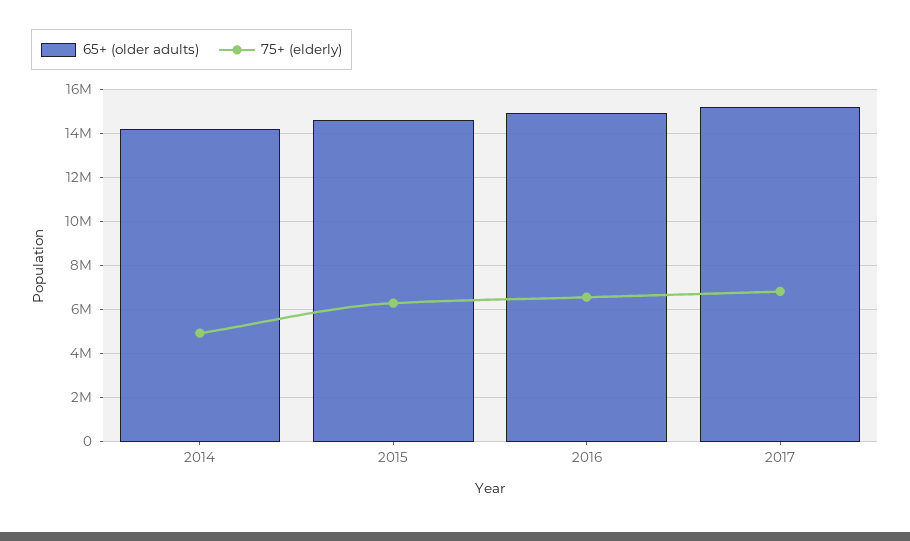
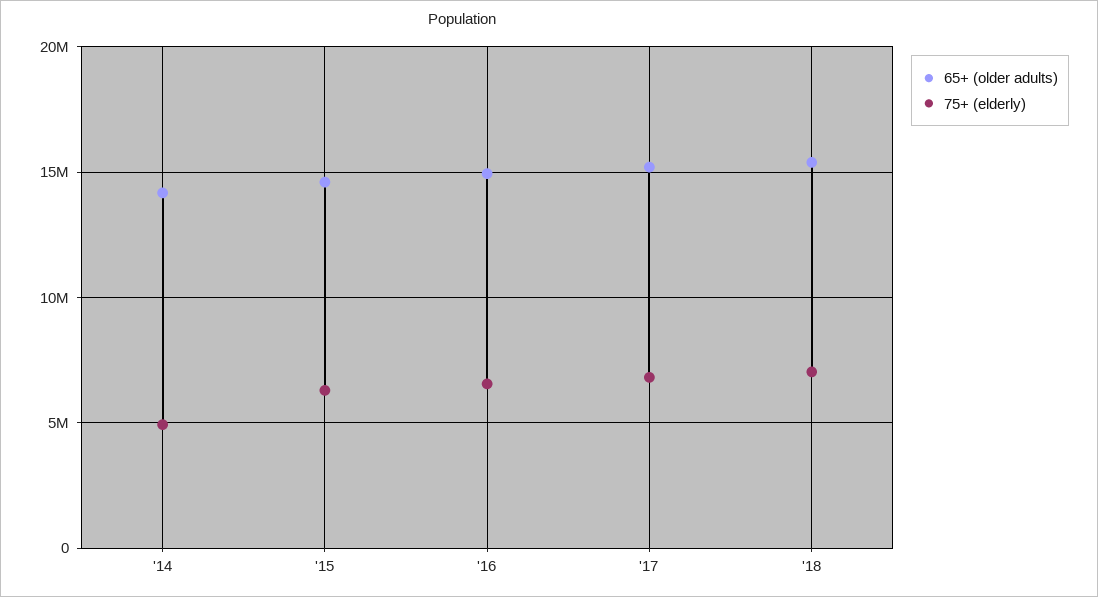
65+ (older adults), '18: none -> 15500000
75+ (elderly), '18: none -> 7000000

